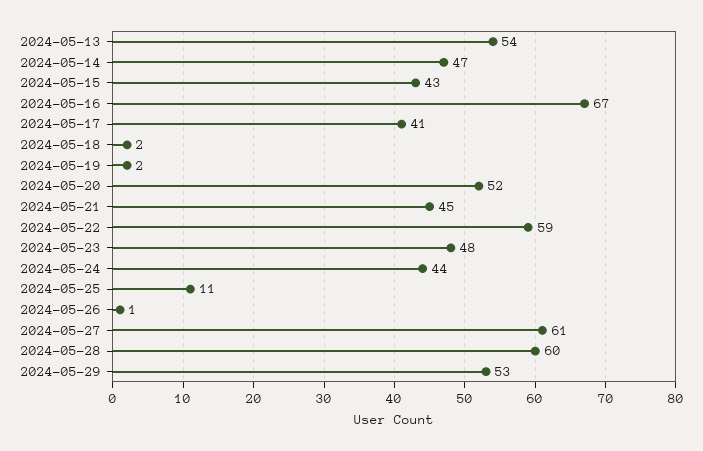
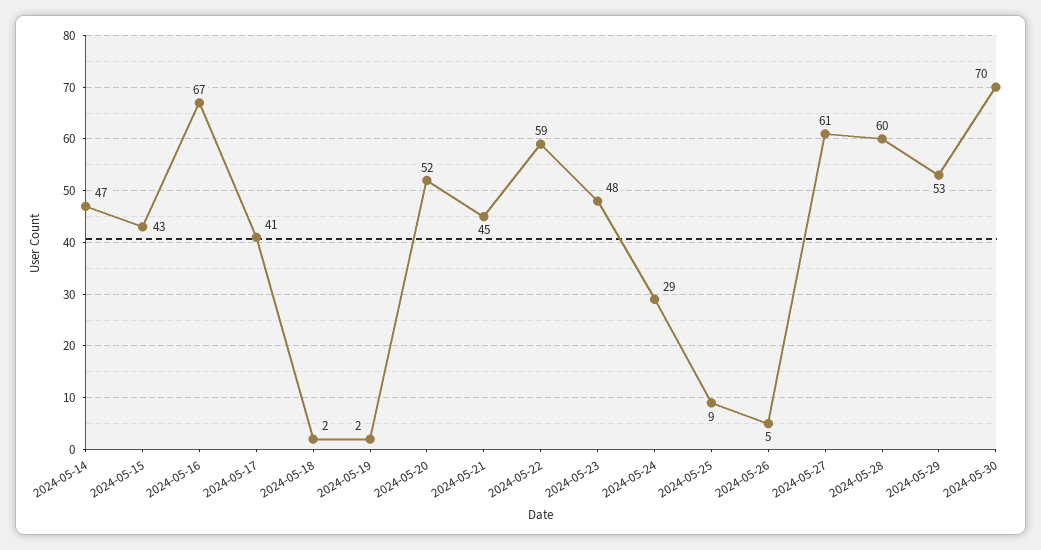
2024-05-13: 54 -> none
2024-05-24: 44 -> 29
2024-05-25: 11 -> 9
2024-05-26: 1 -> 5
2024-05-30: none -> 70

